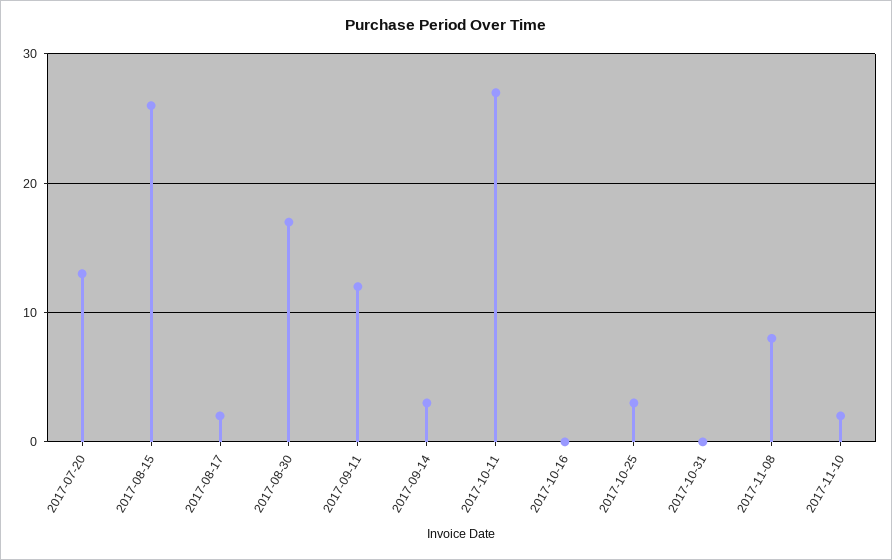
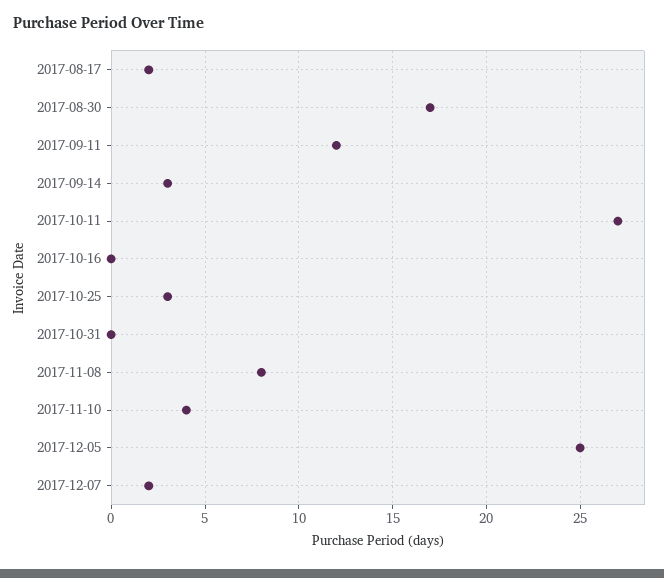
2017-07-20: 13 -> none
2017-08-15: 26 -> none
2017-11-10: 2 -> 4
2017-12-05: none -> 25
2017-12-07: none -> 2

